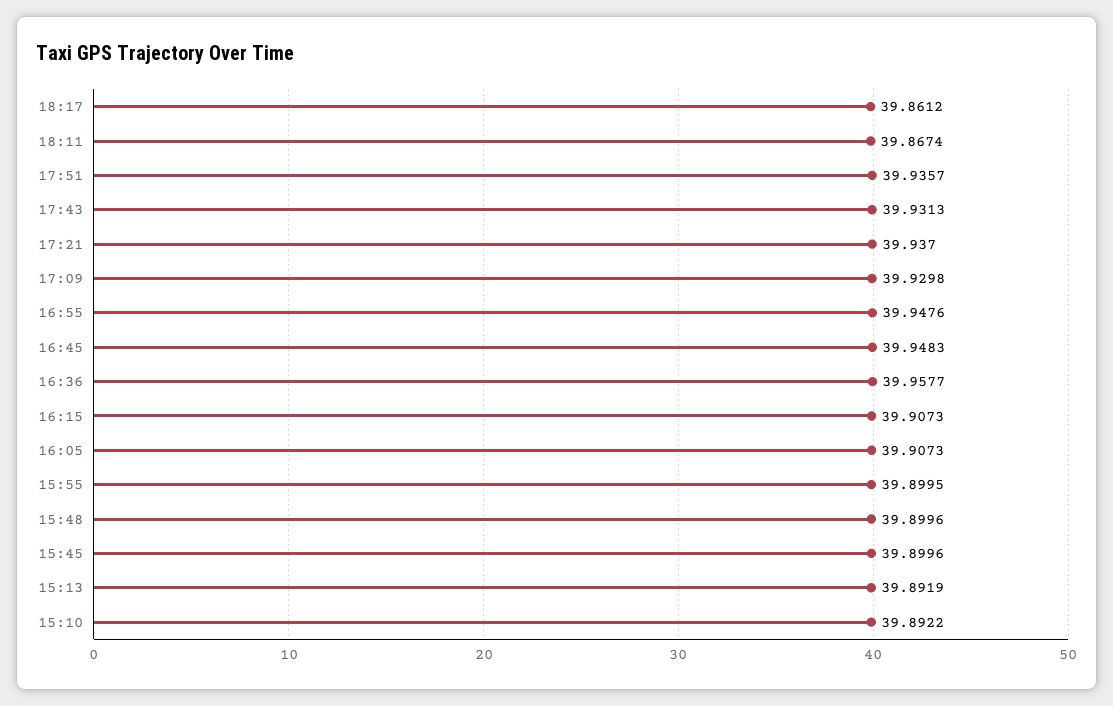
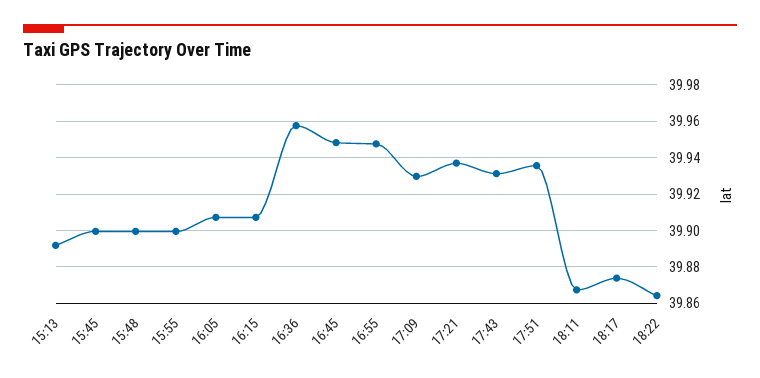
18:17: 39.8612 -> 39.875
15:10: 39.8922 -> none
18:22: none -> 39.865

